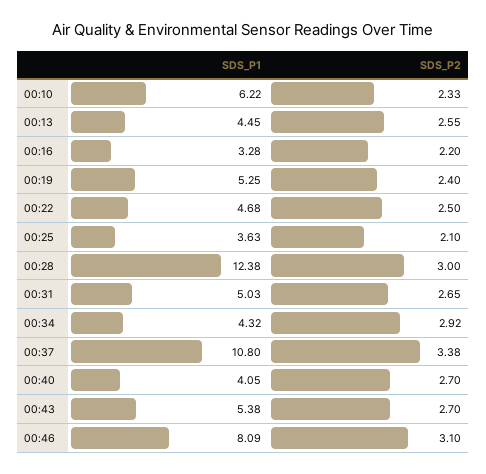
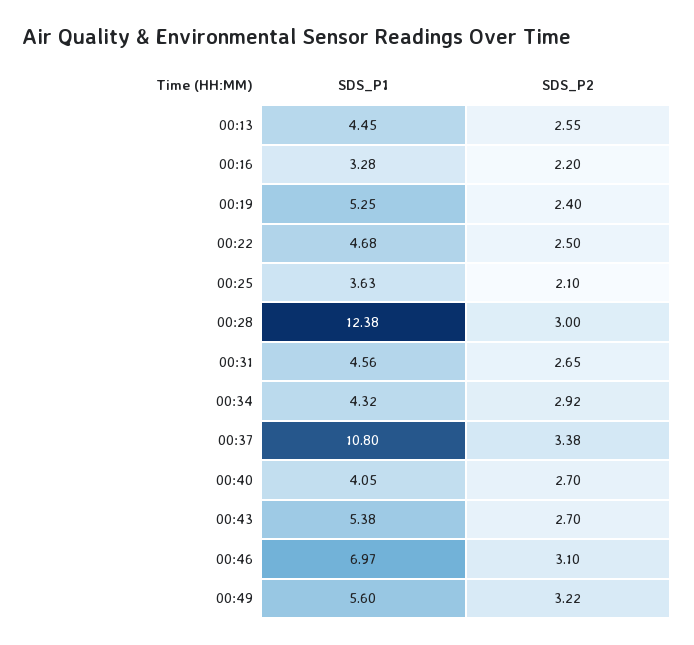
SDS_P1, 00:10: 6.22 -> none
SDS_P2, 00:10: 2.33 -> none
SDS_P1, 00:31: 5.03 -> 4.56
SDS_P1, 00:46: 8.09 -> 6.97
SDS_P1, 00:49: none -> 5.6
SDS_P2, 00:49: none -> 3.22

